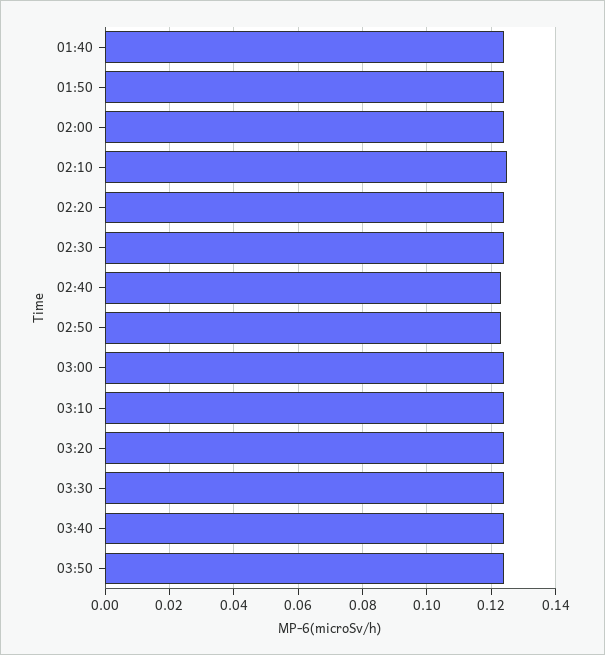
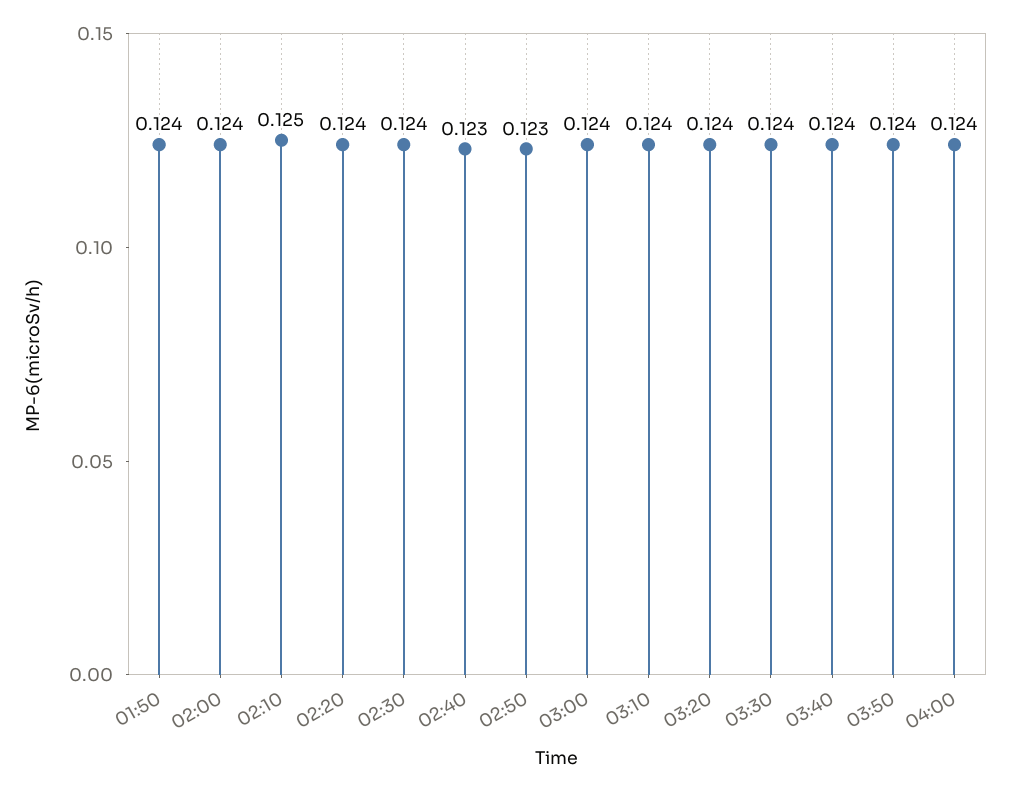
01:40: 0.125 -> none
04:00: none -> 0.124

